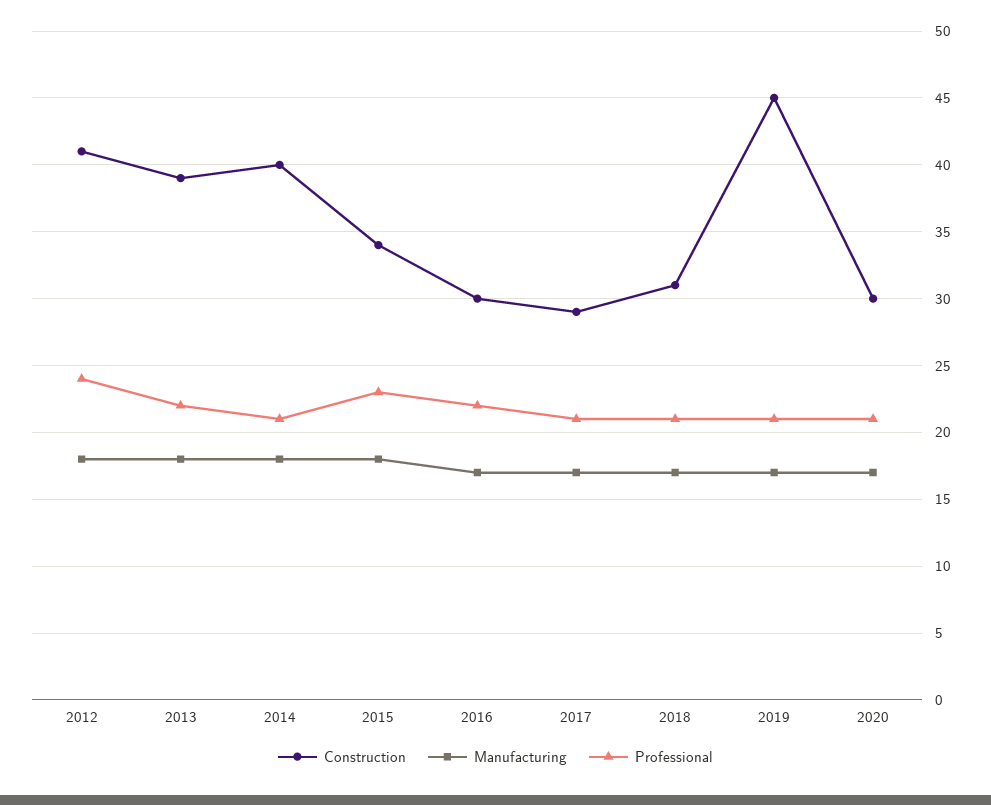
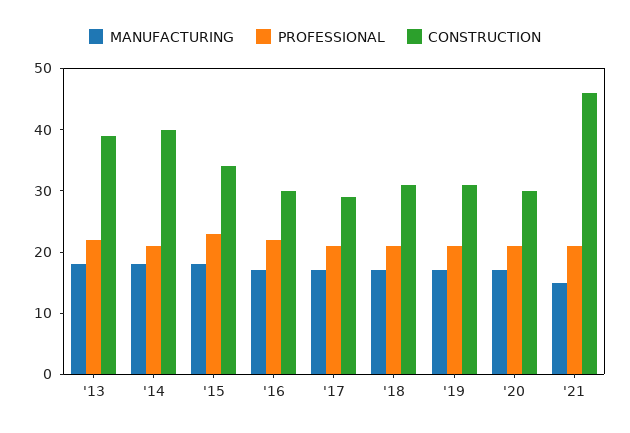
Construction, 2012: 41 -> none
Manufacturing, 2012: 18 -> none
Professional, 2012: 24 -> none
Construction, 2019: 45 -> 30
Manufacturing, '21: none -> 15
Professional, '21: none -> 20
Construction, '21: none -> 45

